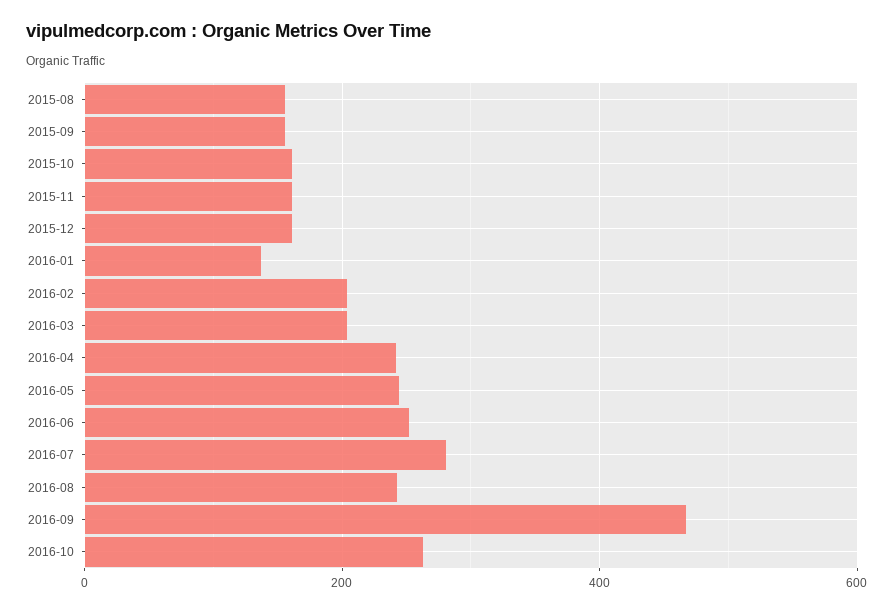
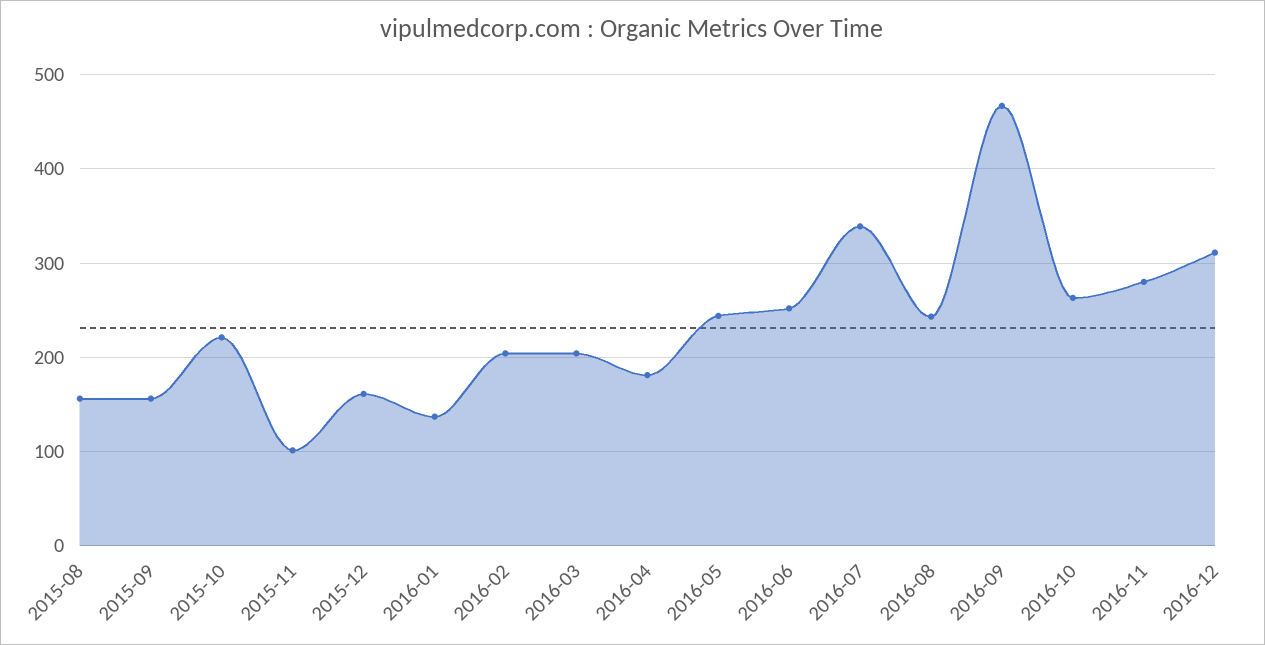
2015-10: 160 -> 220
2015-11: 160 -> 100
2016-04: 240 -> 180
2016-07: 280 -> 340
2016-11: none -> 280
2016-12: none -> 310

